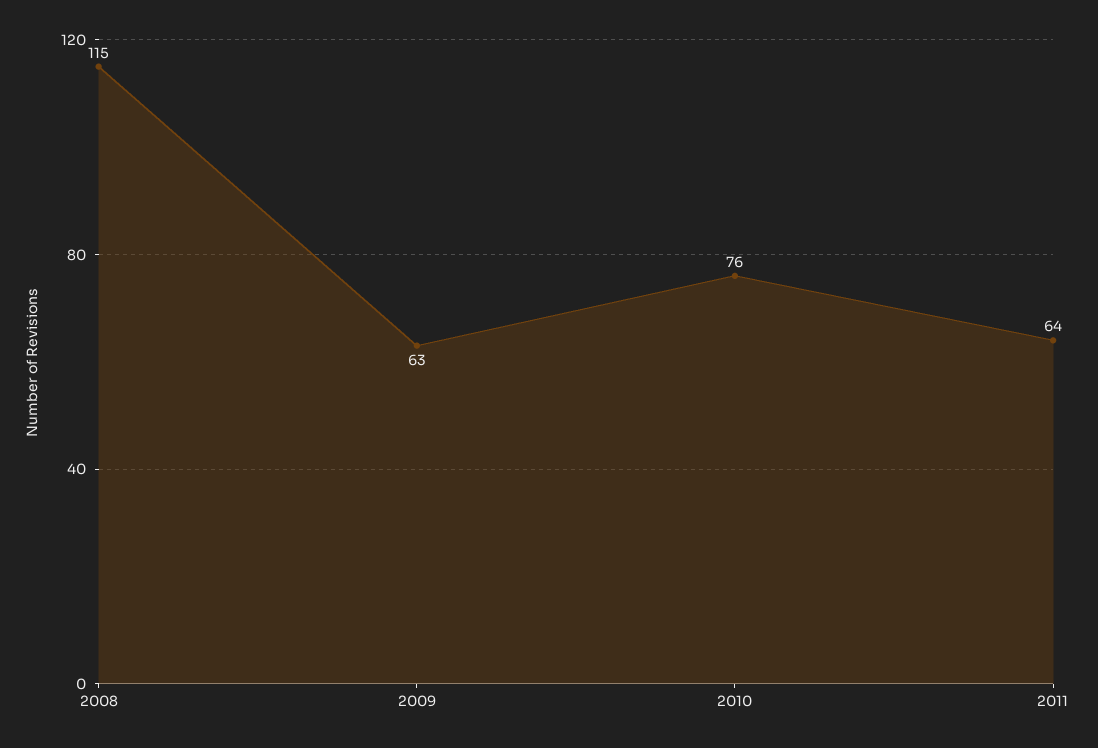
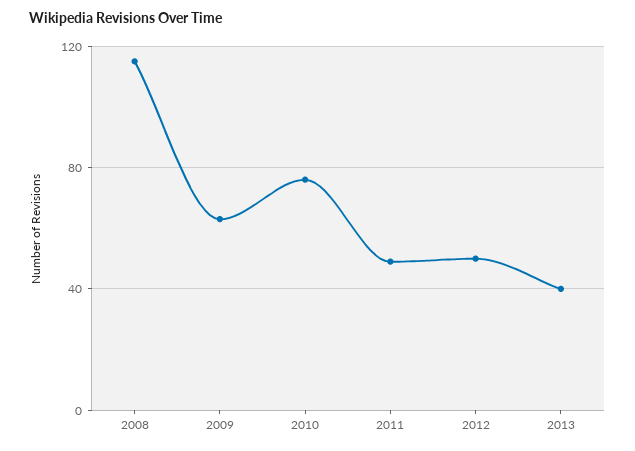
2011: 64 -> 50
2012: none -> 50
2013: none -> 40

